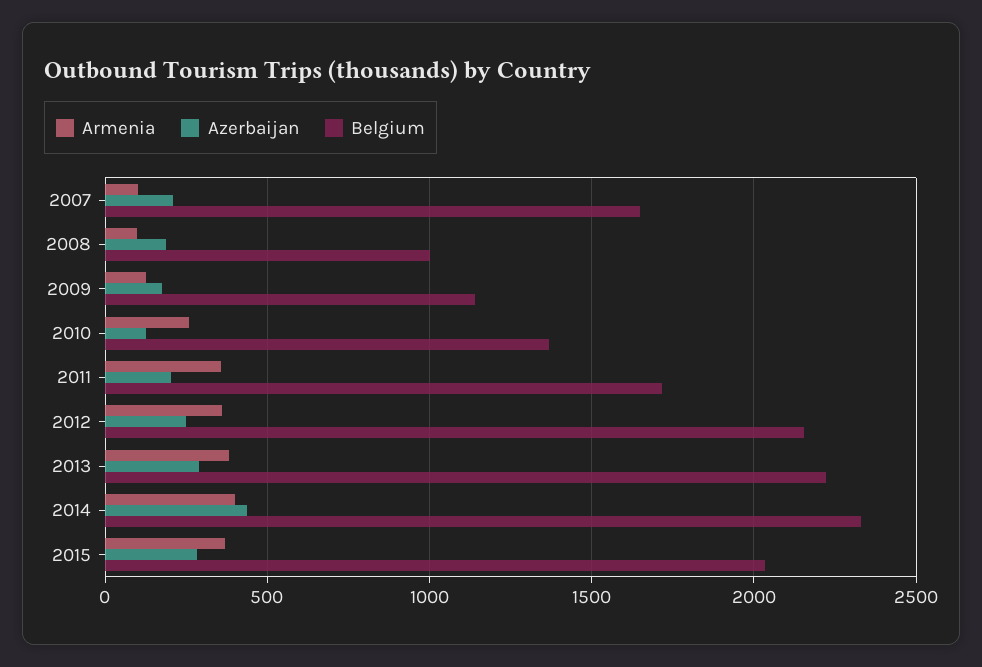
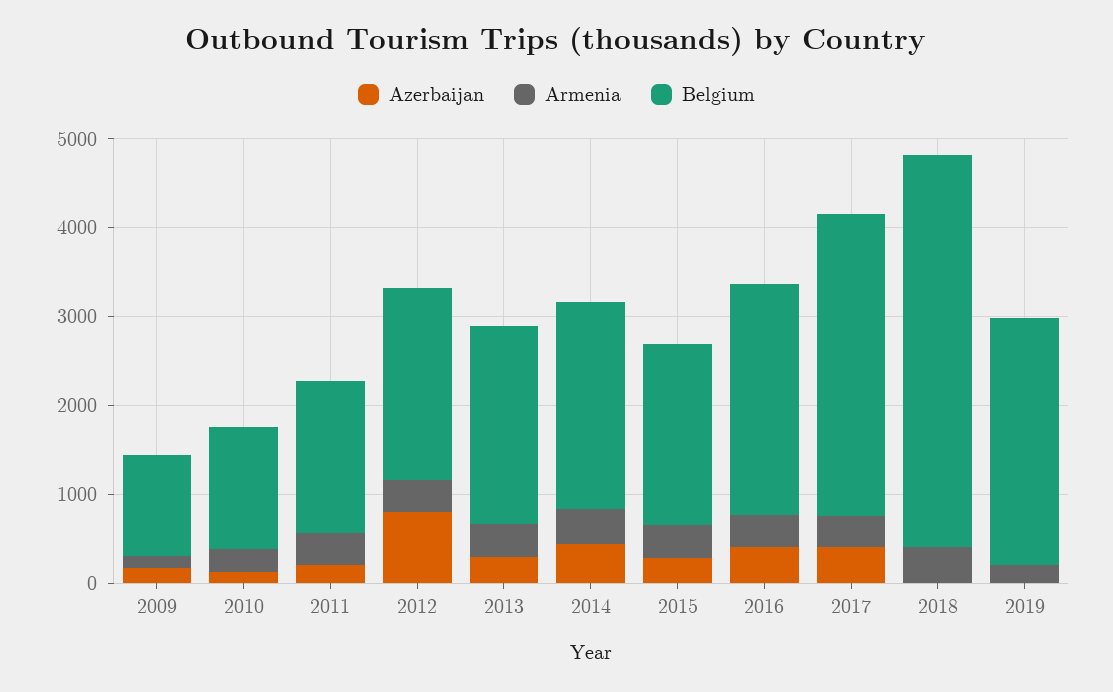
Armenia, 2007: 100 -> none
Azerbaijan, 2007: 200 -> none
Belgium, 2007: 1650 -> none
Armenia, 2008: 100 -> none
Azerbaijan, 2008: 200 -> none
Belgium, 2008: 1000 -> none
Azerbaijan, 2012: 250 -> 800
Azerbaijan, 2016: none -> 400
Armenia, 2016: none -> 400
Belgium, 2016: none -> 2600
Azerbaijan, 2017: none -> 400
Armenia, 2017: none -> 400
Belgium, 2017: none -> 3400
Azerbaijan, 2018: none -> 0
Armenia, 2018: none -> 400
Belgium, 2018: none -> 4400
Azerbaijan, 2019: none -> 0
Armenia, 2019: none -> 200
Belgium, 2019: none -> 2800

